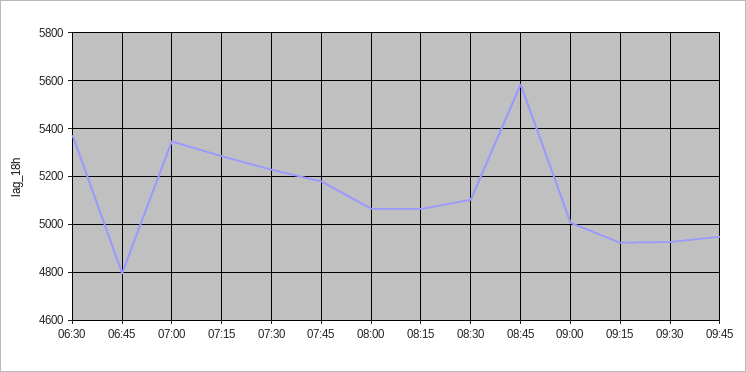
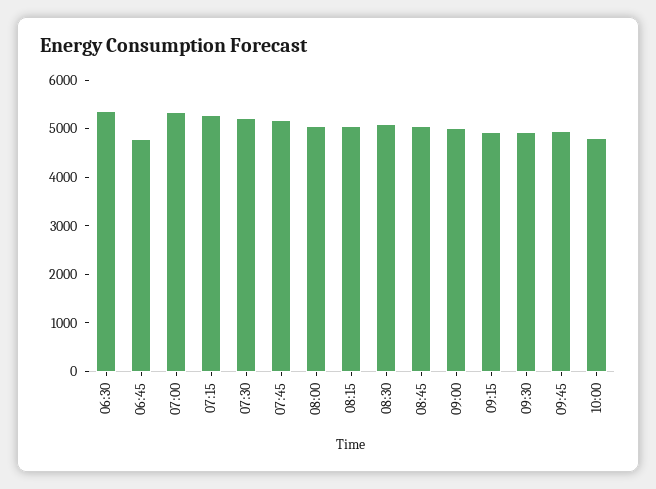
08:45: 5600 -> 5000
10:00: none -> 4800

